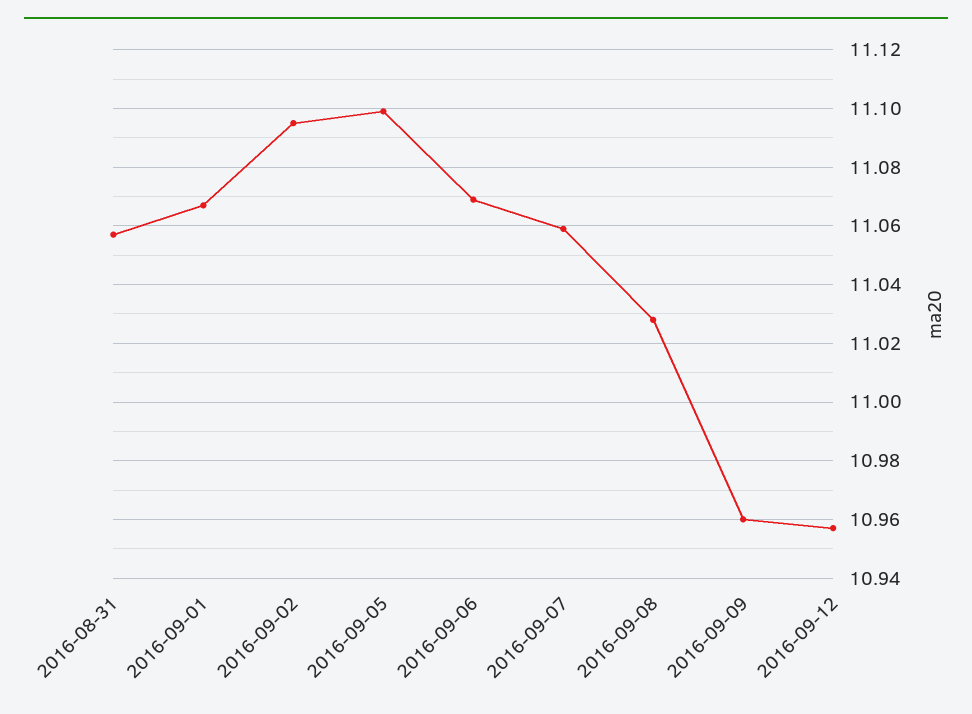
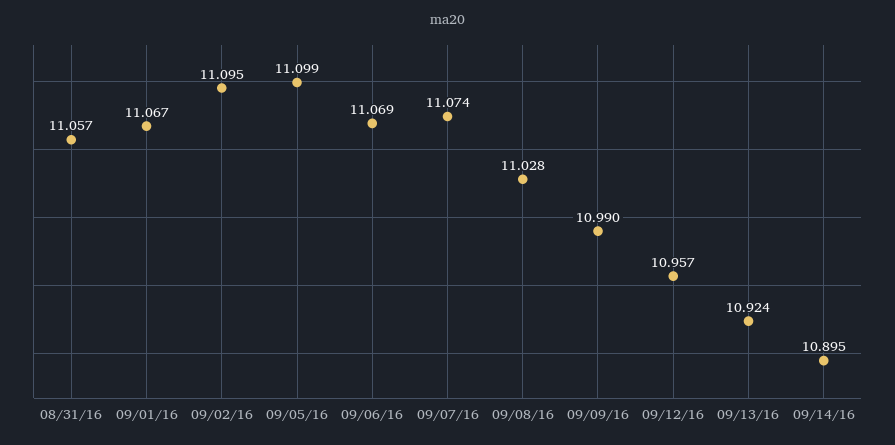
2016-09-07: 11.06 -> 11.074
2016-09-09: 10.96 -> 10.99
09/13/16: none -> 10.924
09/14/16: none -> 10.895

